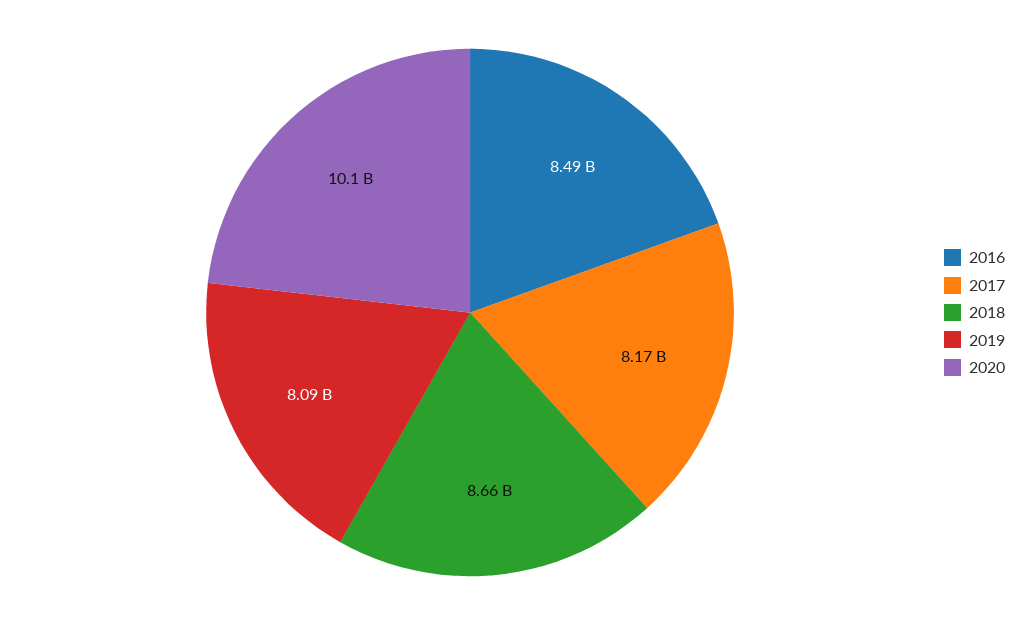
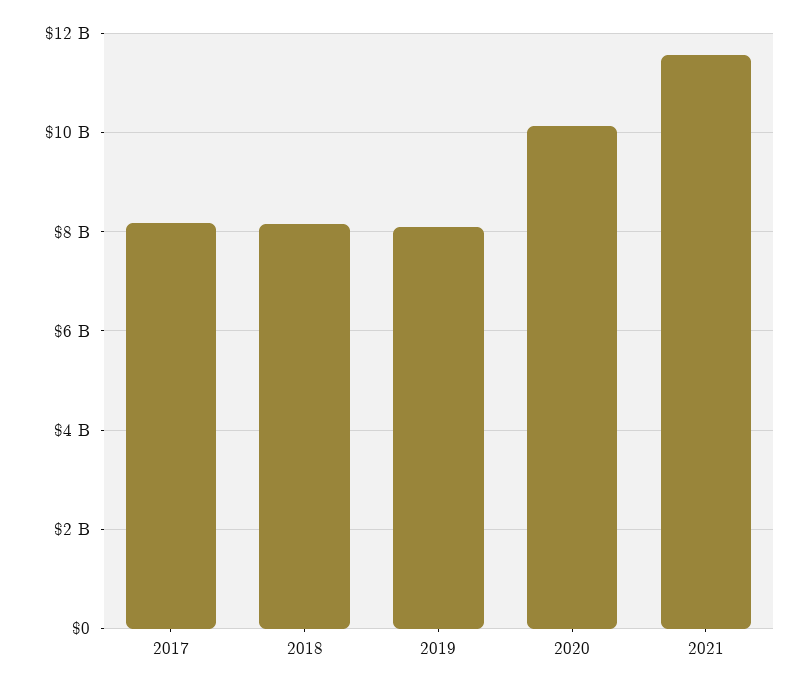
2016: 8490000000 -> none
2018: 8660000000 -> 8200000000
2021: none -> 11600000000

